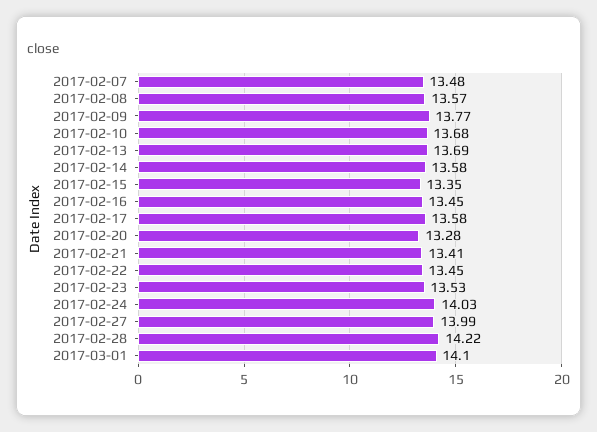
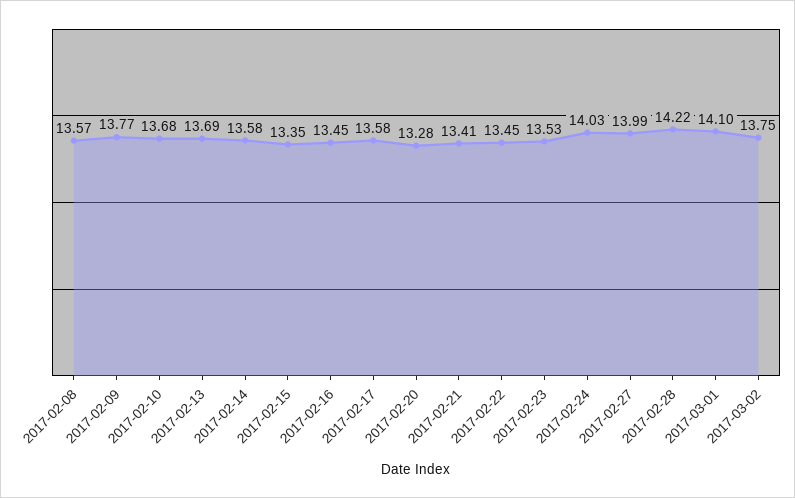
2017-02-07: 13.48 -> none
2017-03-02: none -> 13.75

